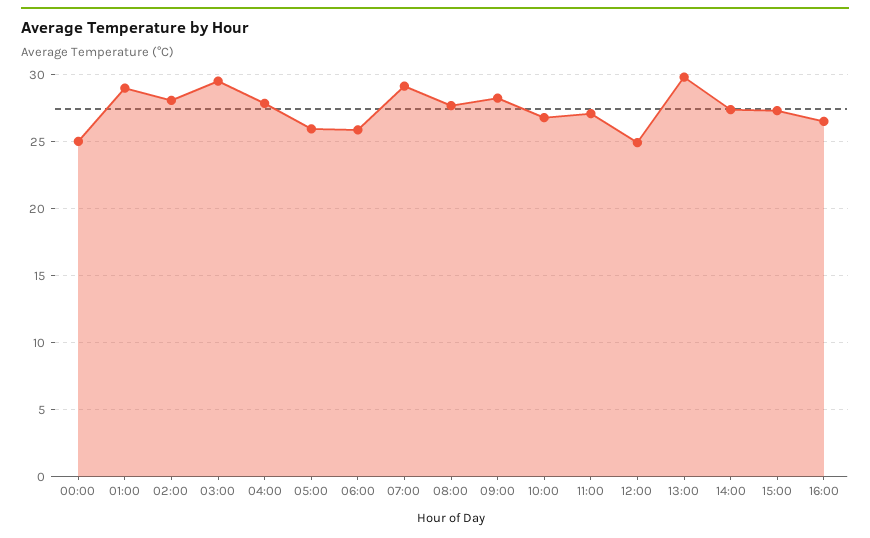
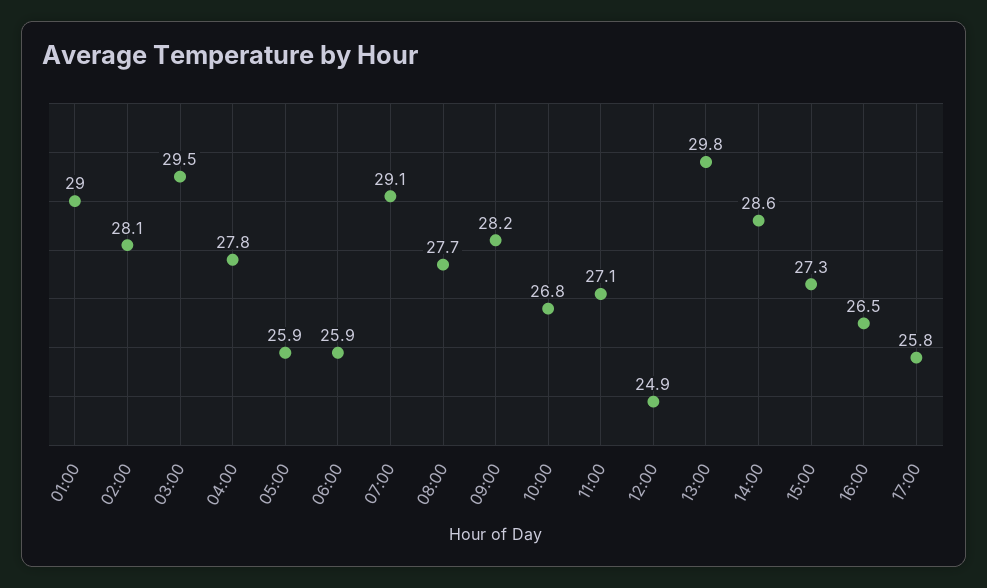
00:00: 25 -> none
14:00: 27.5 -> 28.6
17:00: none -> 25.8

